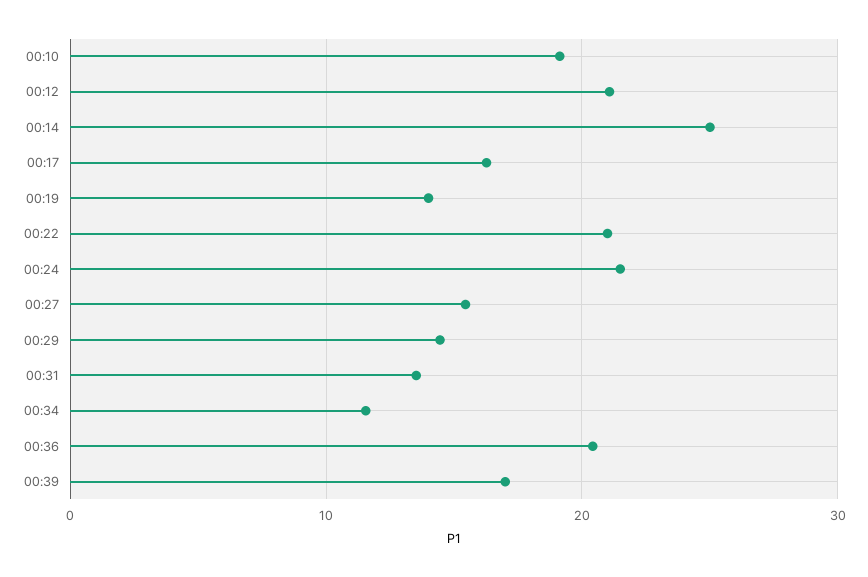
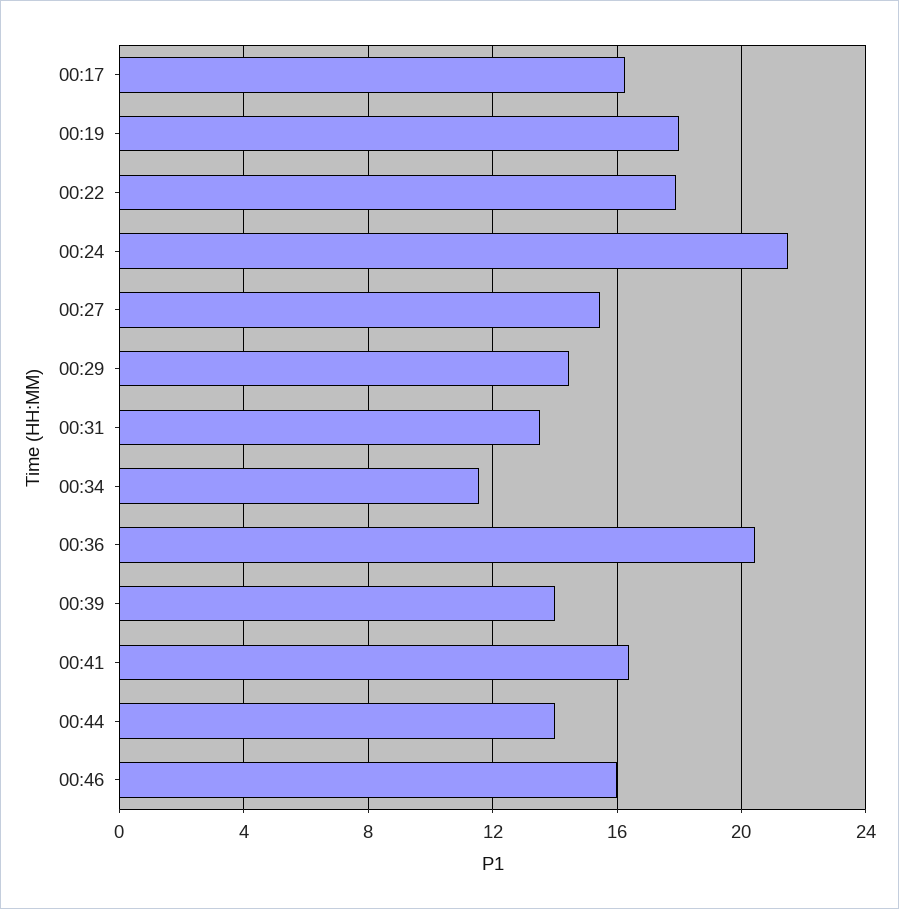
00:10: 19 -> none
00:12: 21 -> none
00:14: 25 -> none
00:19: 14 -> 18
00:22: 21 -> 18
00:39: 17 -> 14
00:41: none -> 16.5
00:44: none -> 14
00:46: none -> 16

